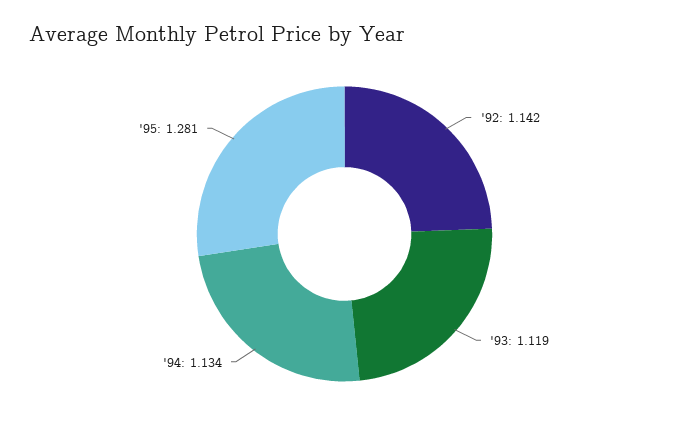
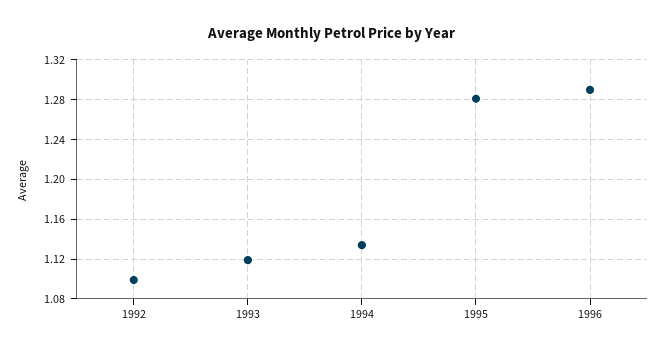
'92: 1.142 -> 1.1
1996: none -> 1.29

